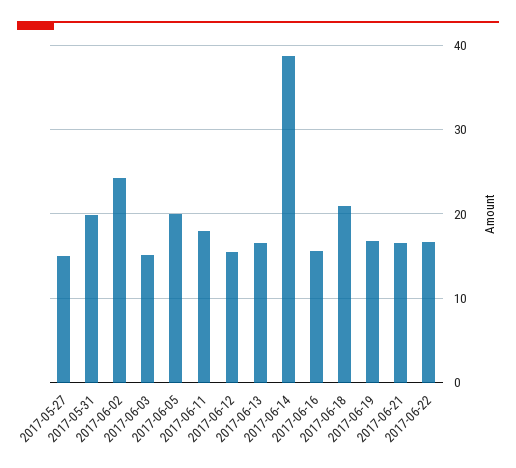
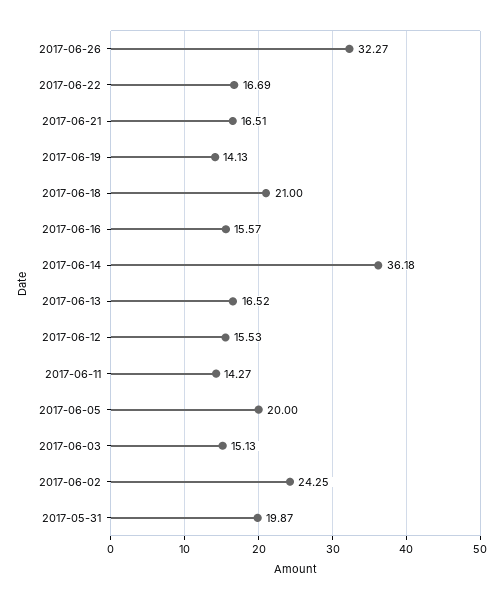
2017-05-27: 15 -> none
2017-06-11: 18 -> 14.27
2017-06-14: 39 -> 36.18
2017-06-19: 17 -> 14.13
2017-06-26: none -> 32.27

